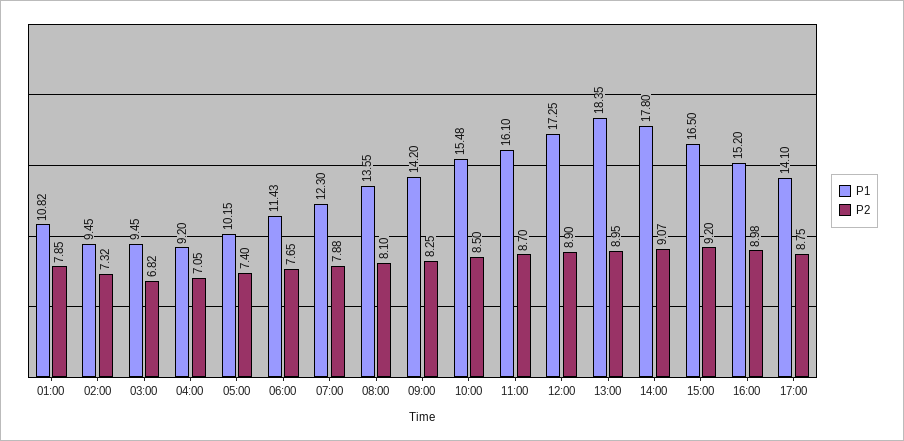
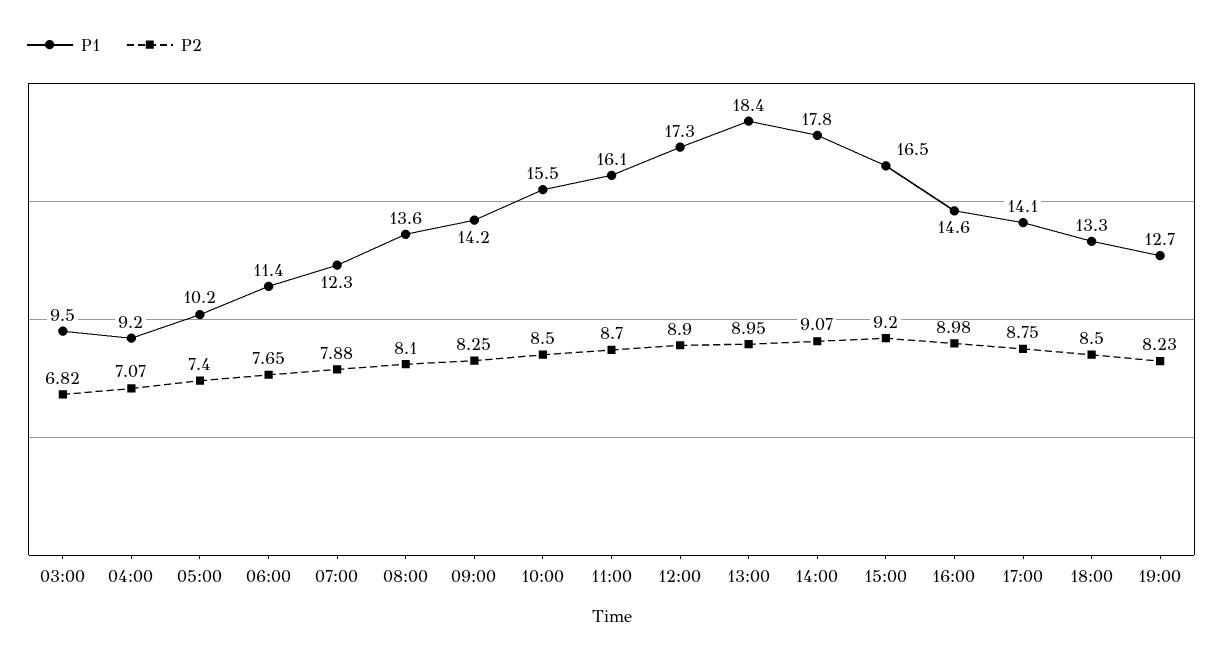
P1, 01:00: 10.82 -> none
P2, 01:00: 7.85 -> none
P1, 02:00: 9.45 -> none
P2, 02:00: 7.32 -> none
P2, 04:00: 7.05 -> 7.07
P1, 16:00: 15.2 -> 14.6
P1, 18:00: none -> 13.3
P2, 18:00: none -> 8.5
P1, 19:00: none -> 12.7
P2, 19:00: none -> 8.23

